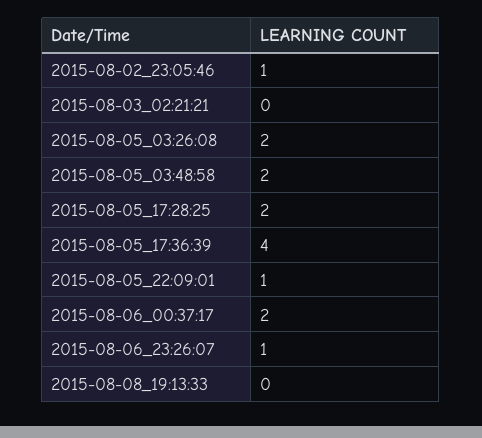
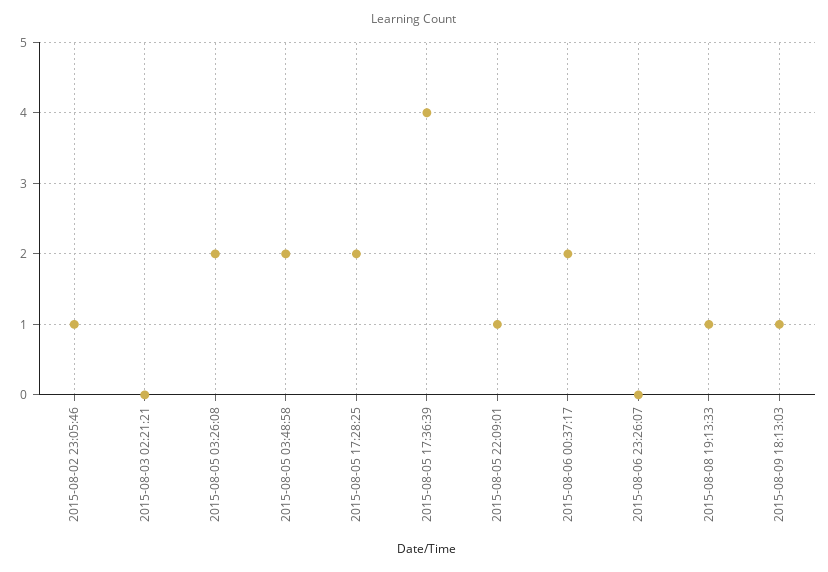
2015-08-06_23:26:07: 1 -> 0
2015-08-08_19:13:33: 0 -> 1
2015-08-09 18:13:03: none -> 1

